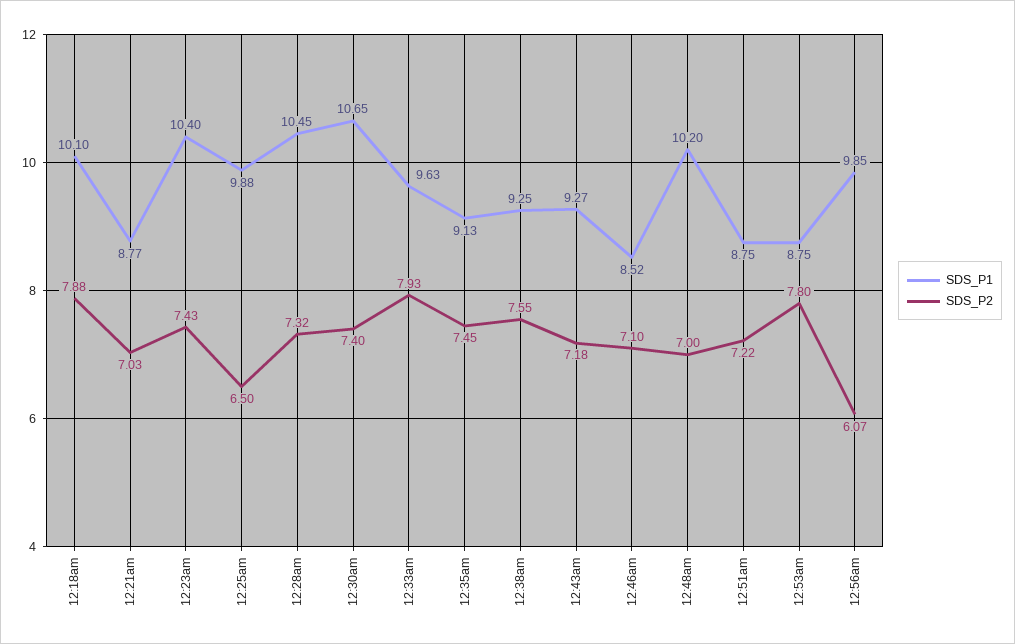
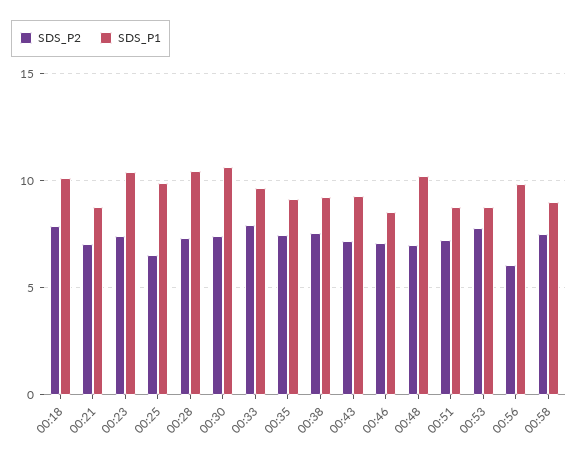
SDS_P2, 00:58: none -> 7.5
SDS_P1, 00:58: none -> 9

